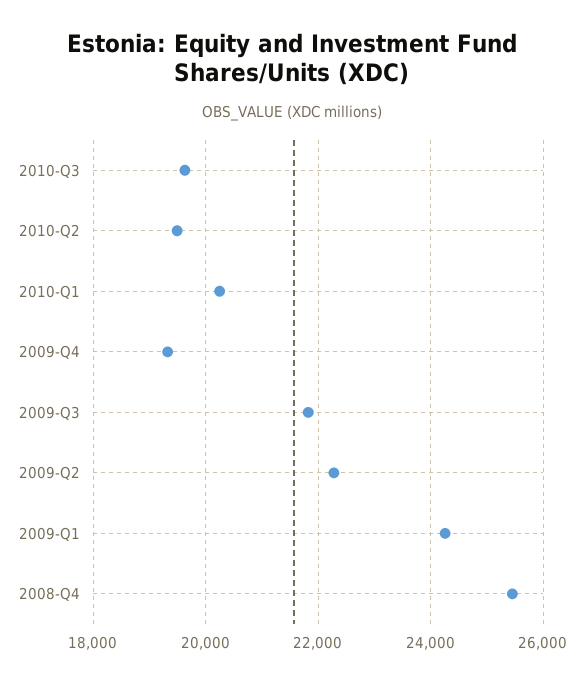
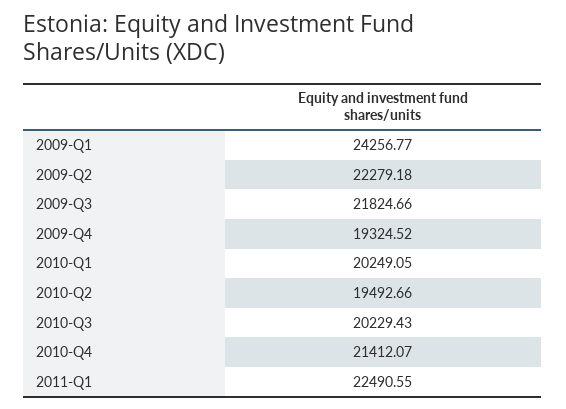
2010-Q3: 19600 -> 20229.43
2008-Q4: 25400 -> none
2010-Q4: none -> 21412.07
2011-Q1: none -> 22490.55

